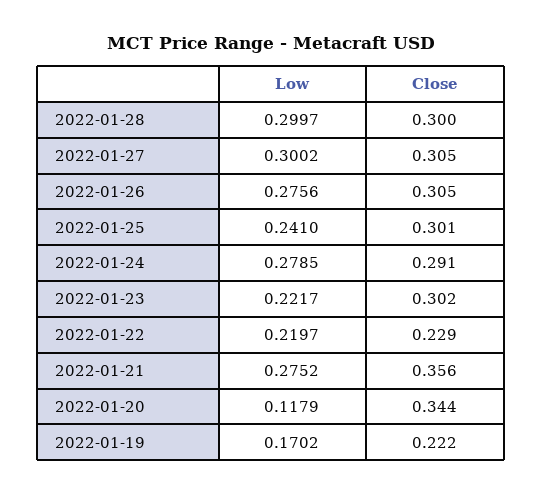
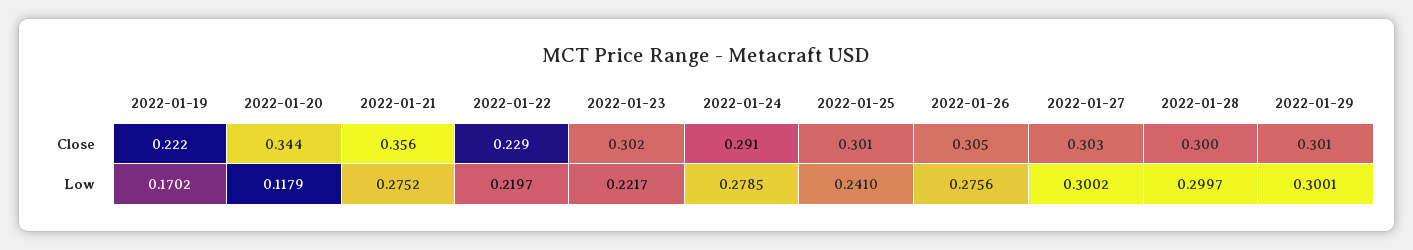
Close, 2022-01-27: 0.305 -> 0.303
Close, 2022-01-29: none -> 0.301
Low, 2022-01-29: none -> 0.3001

